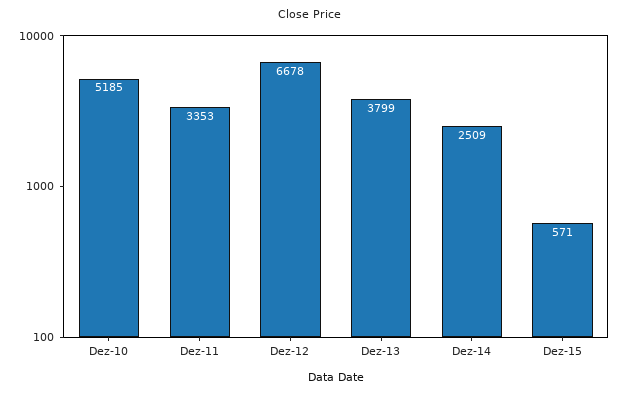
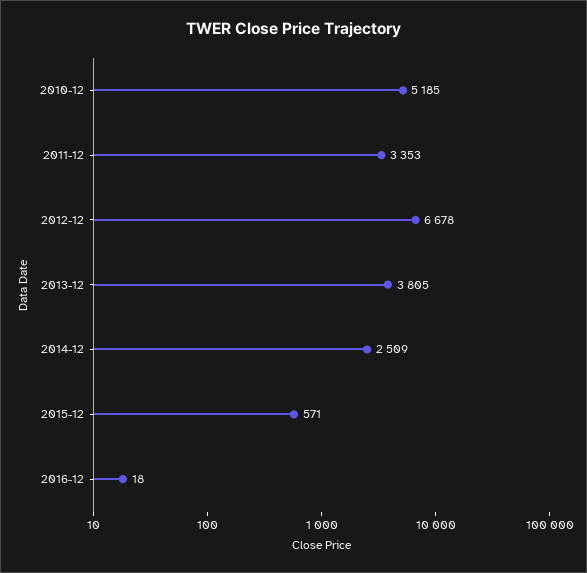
Dez-13: 3799 -> 3805
2016-12: none -> 18

